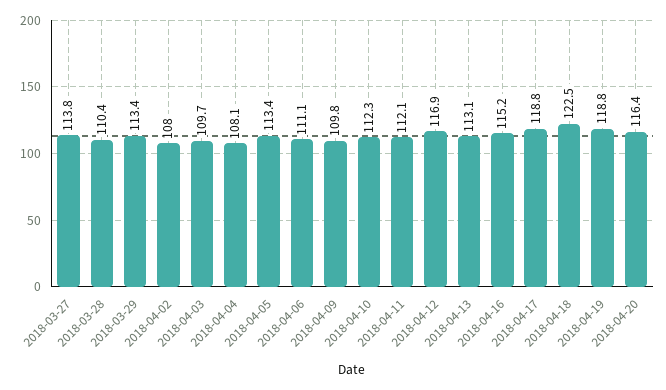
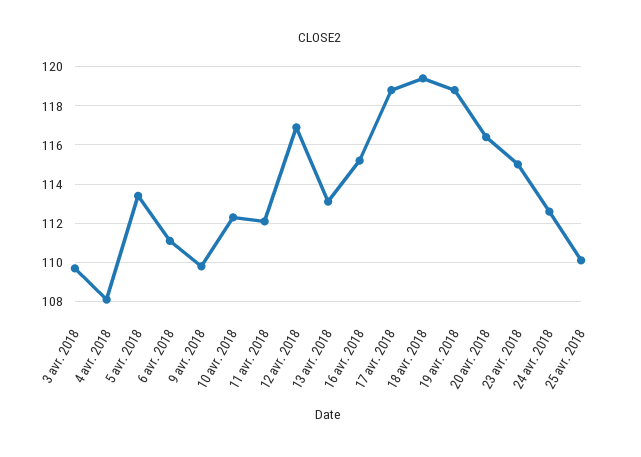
2018-03-27: 113.8 -> none
2018-03-28: 110.4 -> none
2018-03-29: 113.4 -> none
2018-04-02: 108 -> none
2018-04-18: 122.5 -> 119.5
23 avr. 2018: none -> 115
24 avr. 2018: none -> 112.5
25 avr. 2018: none -> 110

